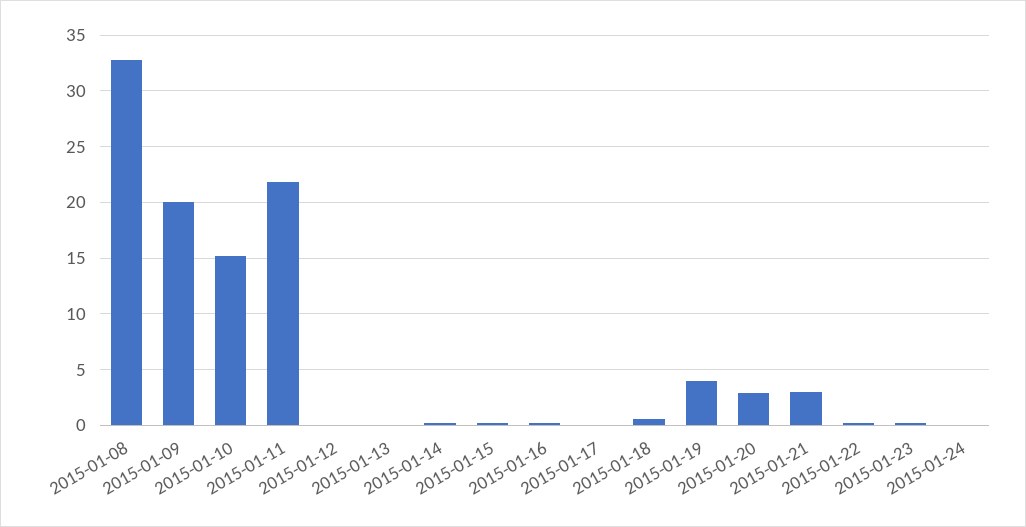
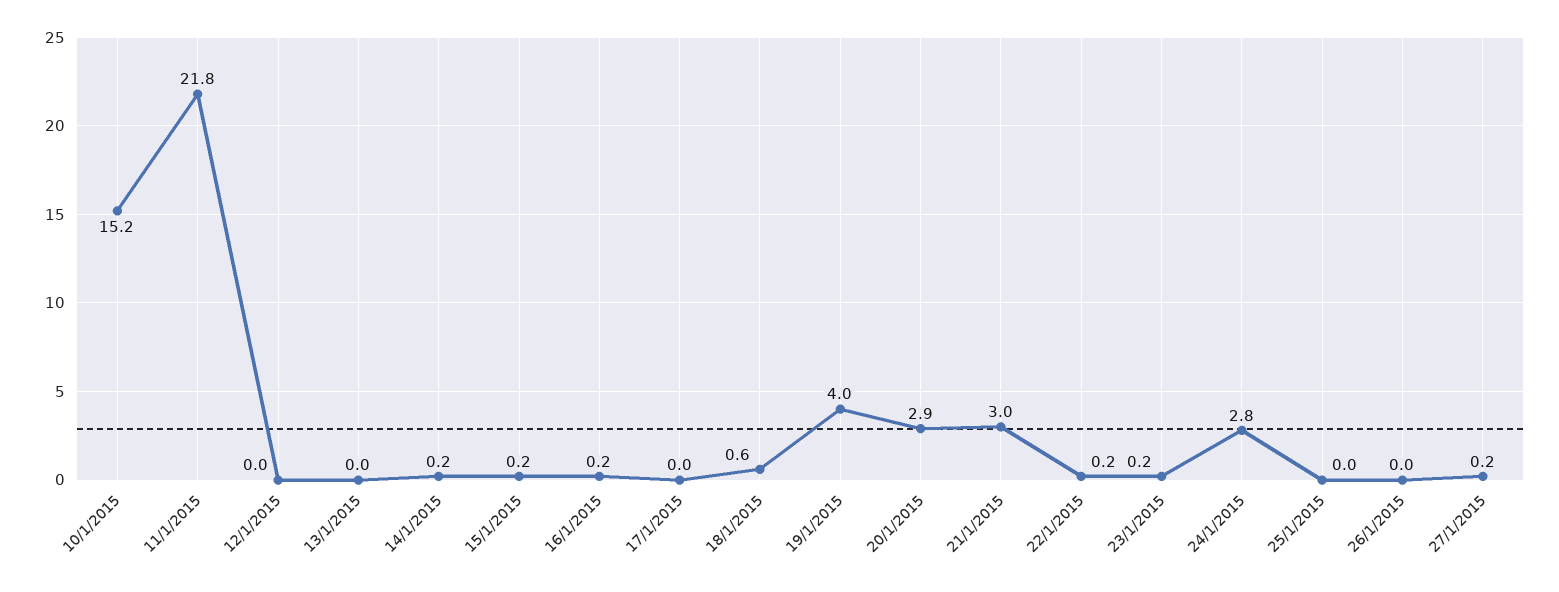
2015-01-08: 33 -> none
2015-01-09: 20 -> none
2015-01-24: 0 -> 2.8
25/1/2015: none -> 0
26/1/2015: none -> 0
27/1/2015: none -> 0.2

